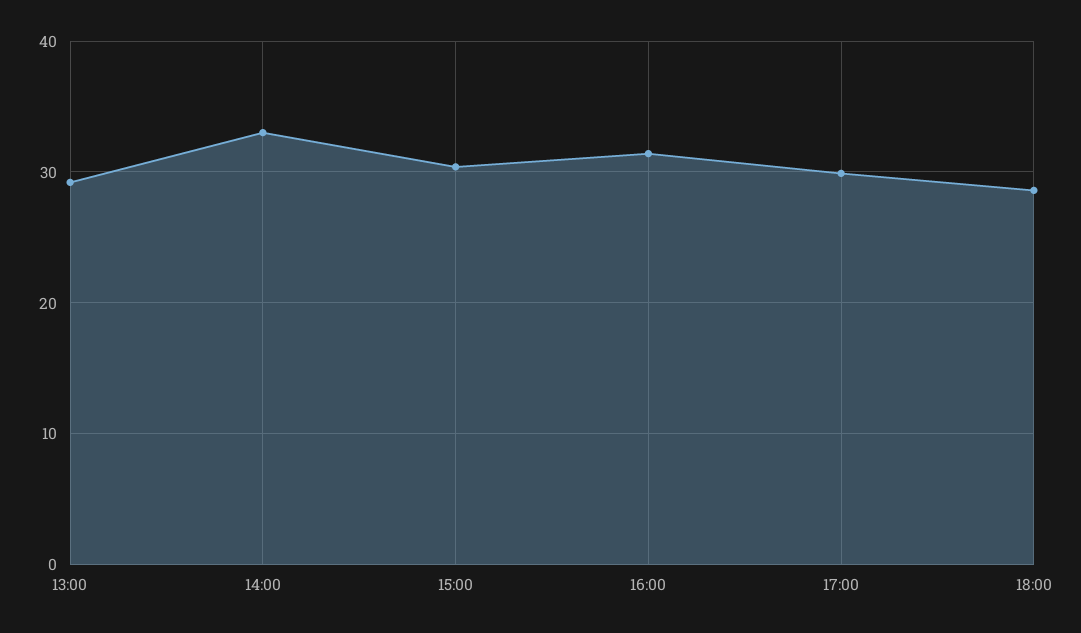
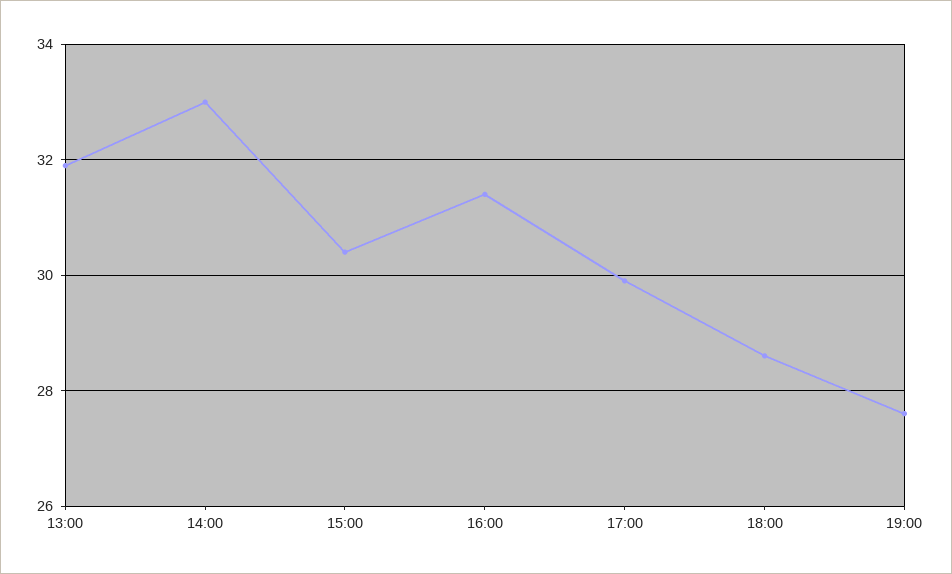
13:00: 29 -> 32
19:00: none -> 27.5

